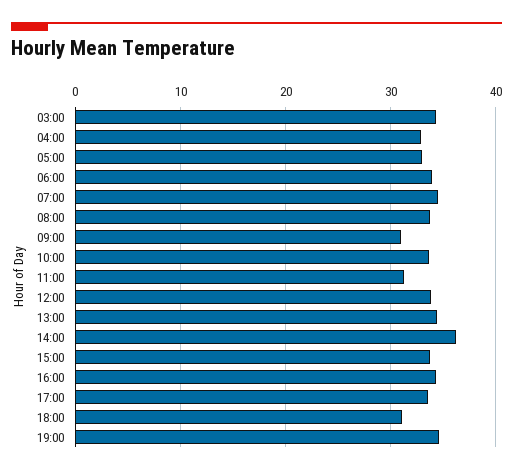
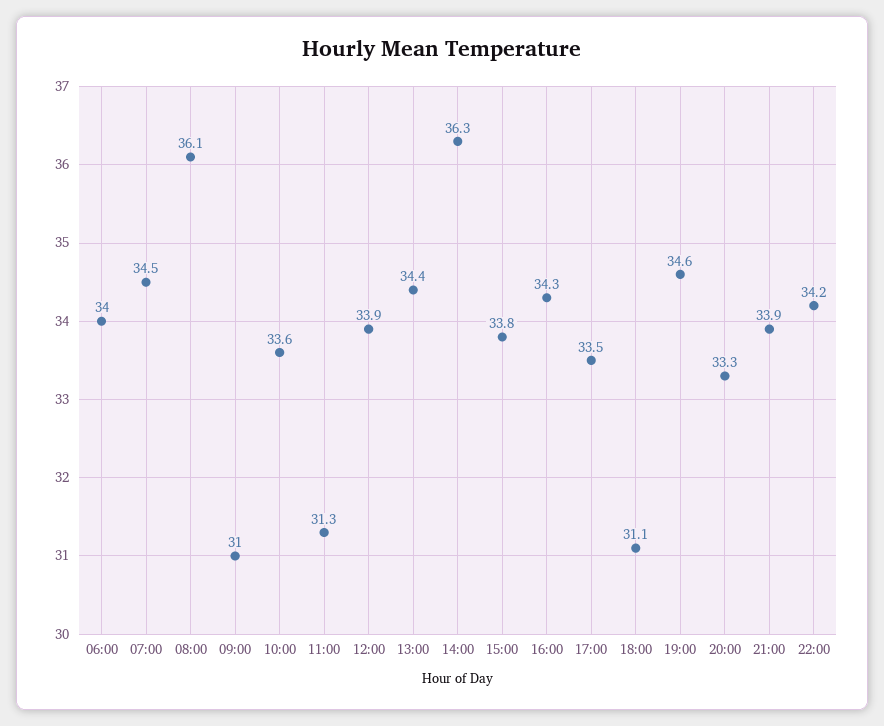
03:00: 34 -> none
04:00: 33 -> none
05:00: 33 -> none
08:00: 34 -> 36.1
20:00: none -> 33.3
21:00: none -> 33.9
22:00: none -> 34.2

